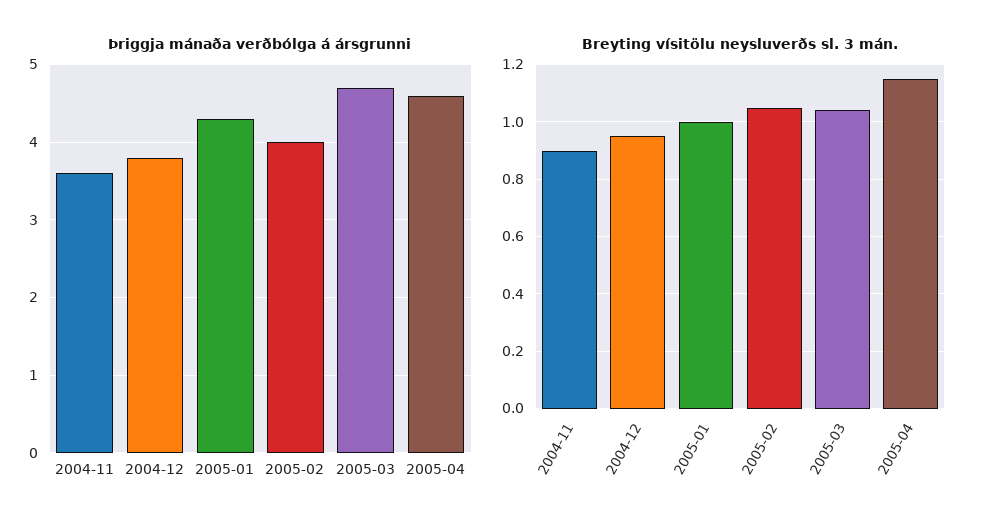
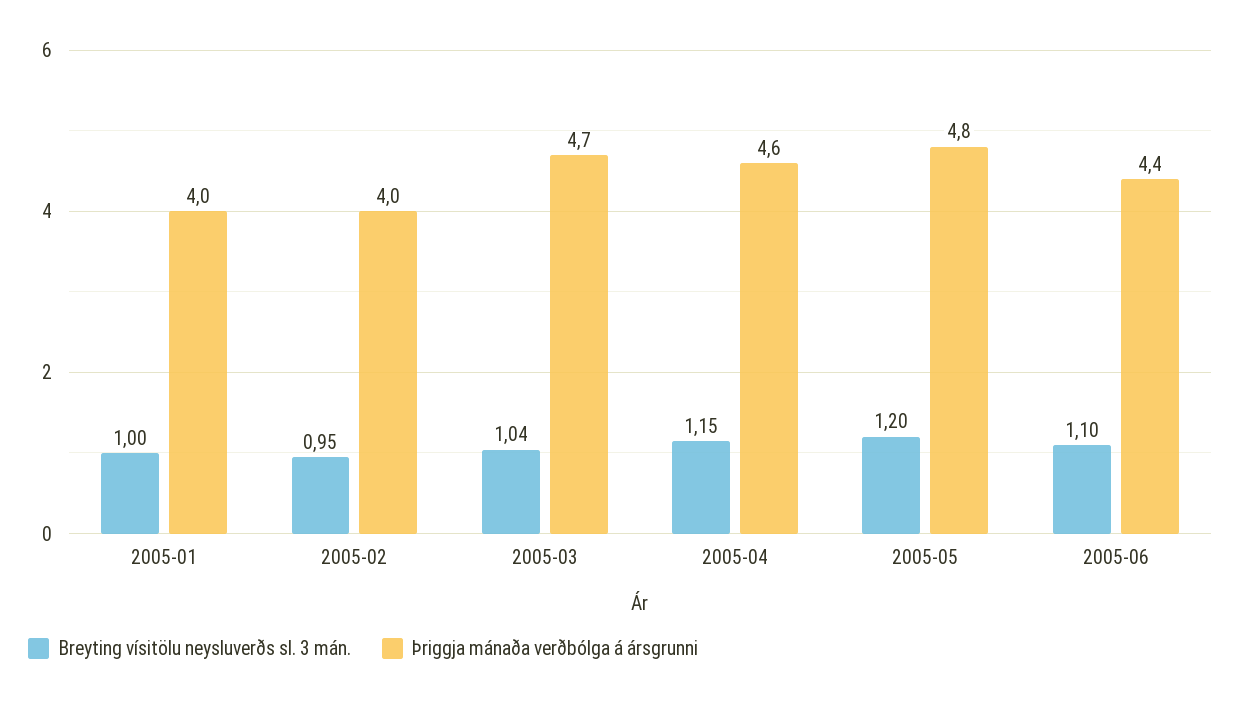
Þriggja mánaða verðbólga á ársgrunni, 2004-11: 3.6 -> none
Þriggja mánaða verðbólga á ársgrunni, 2004-12: 3.8 -> none
Þriggja mánaða verðbólga á ársgrunni, 2005-01: 4.3 -> 4
Breyting vísitölu neysluverðs sl. 3 mán., 2004-11: 0.9 -> none
Breyting vísitölu neysluverðs sl. 3 mán., 2004-12: 0.95 -> none
Breyting vísitölu neysluverðs sl. 3 mán., 2005-02: 1.05 -> 0.95
Breyting vísitölu neysluverðs sl. 3 mán., 2005-05: none -> 1.2
Þriggja mánaða verðbólga á ársgrunni, 2005-05: none -> 4.8
Breyting vísitölu neysluverðs sl. 3 mán., 2005-06: none -> 1.1
Þriggja mánaða verðbólga á ársgrunni, 2005-06: none -> 4.4

